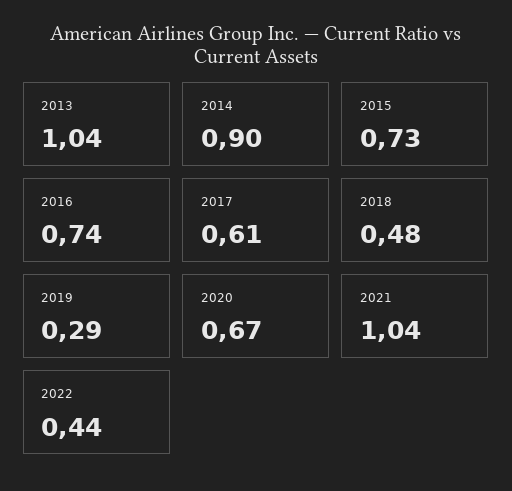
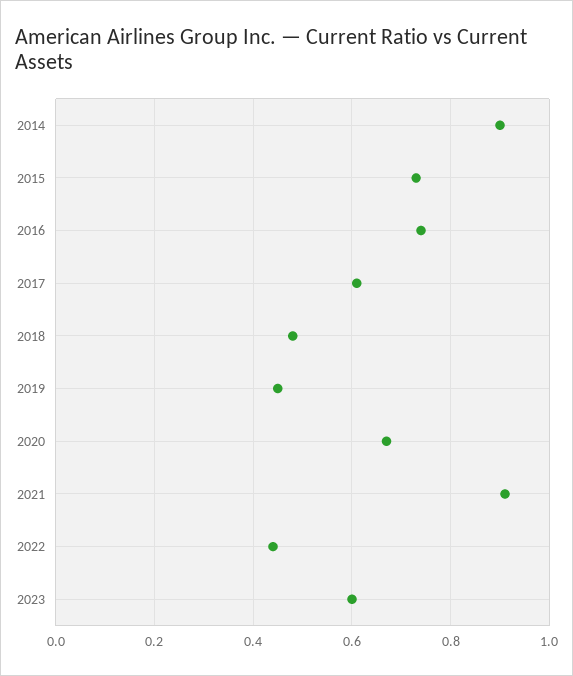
2013: 1.04 -> none
2019: 0.29 -> 0.45
2021: 1.04 -> 0.9
2023: none -> 0.6

